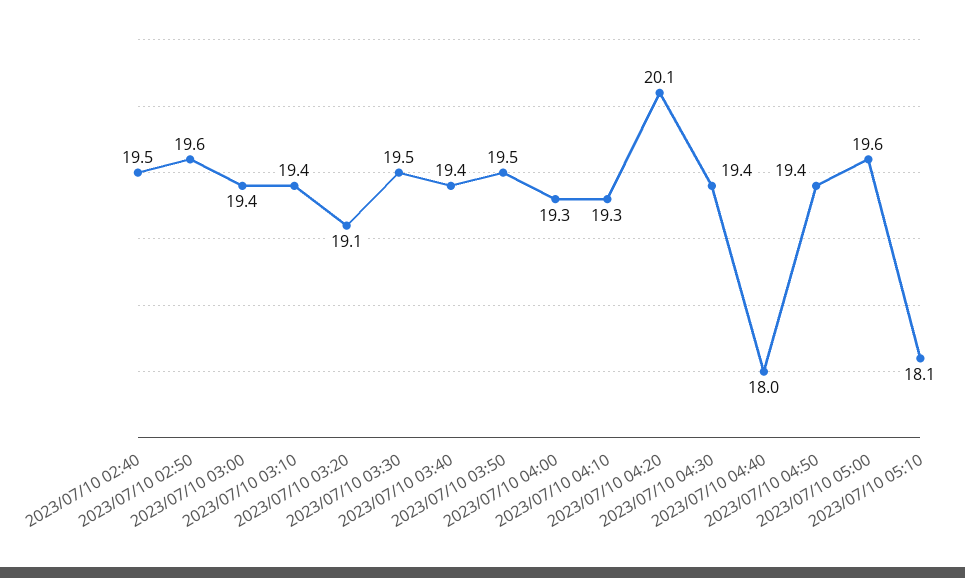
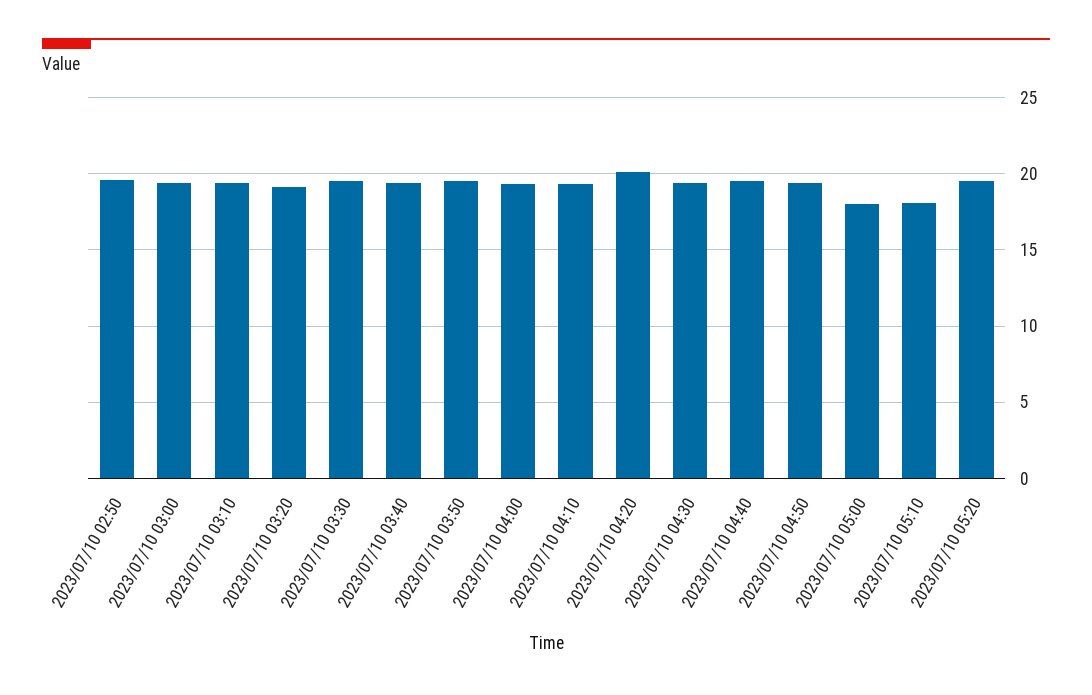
2023/07/10 02:40: 19.5 -> none
2023/07/10 04:40: 18 -> 19.5
2023/07/10 05:00: 19.6 -> 18
2023/07/10 05:20: none -> 19.5

